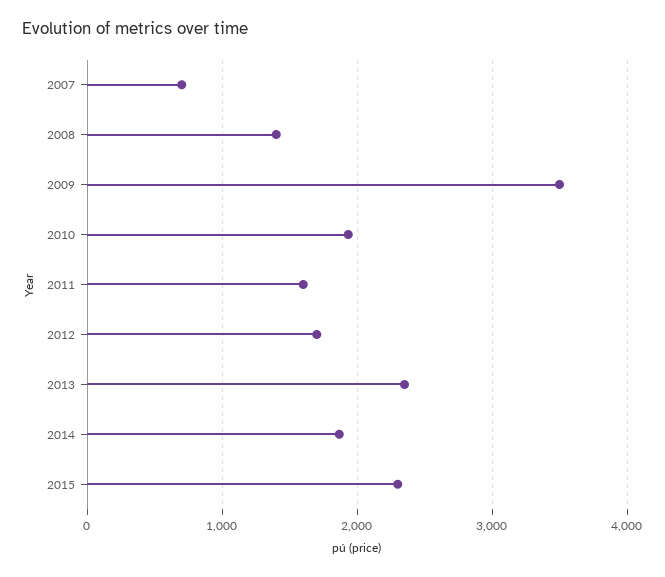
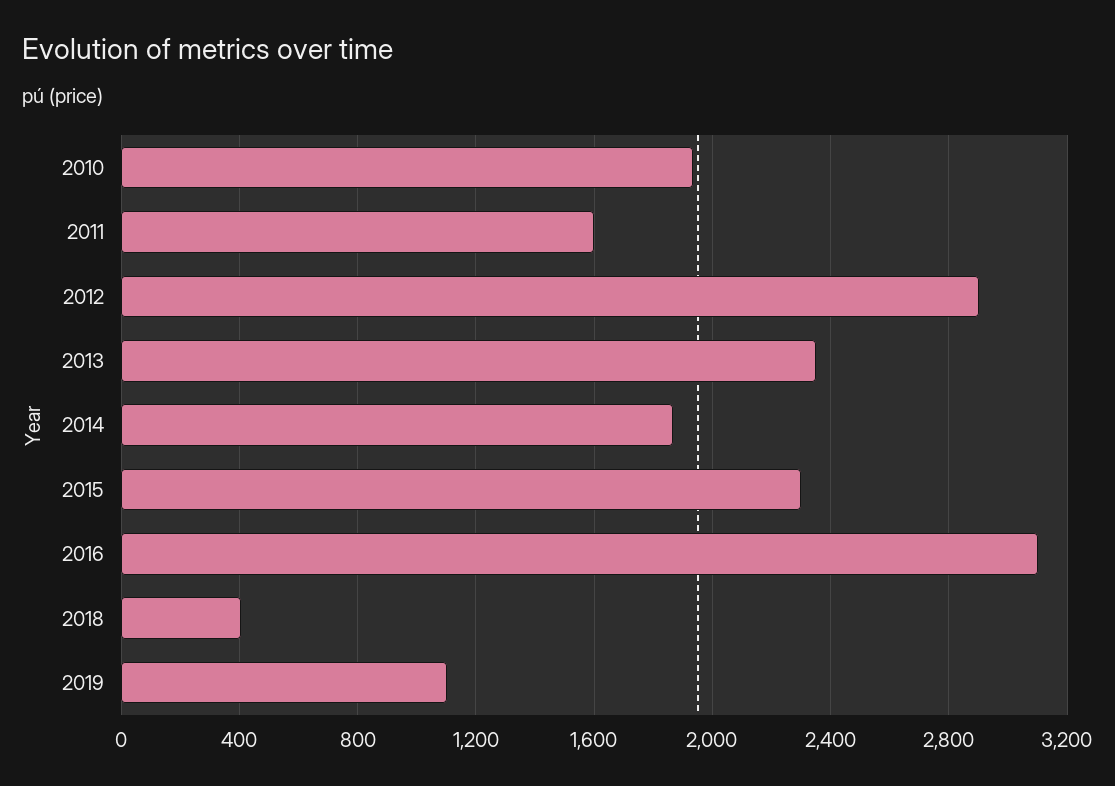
2007: 700 -> none
2008: 1400 -> none
2009: 3500 -> none
2012: 1700 -> 2900
2016: none -> 3100
2018: none -> 400
2019: none -> 1100

